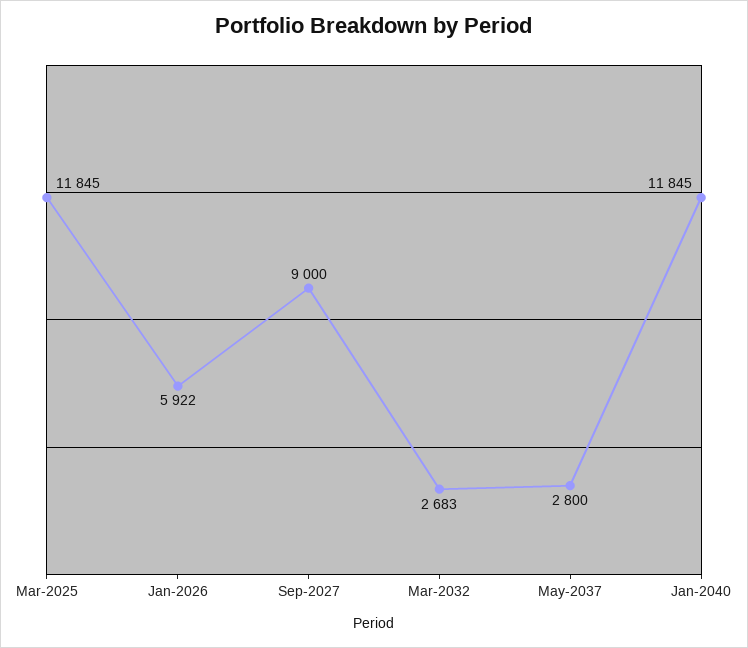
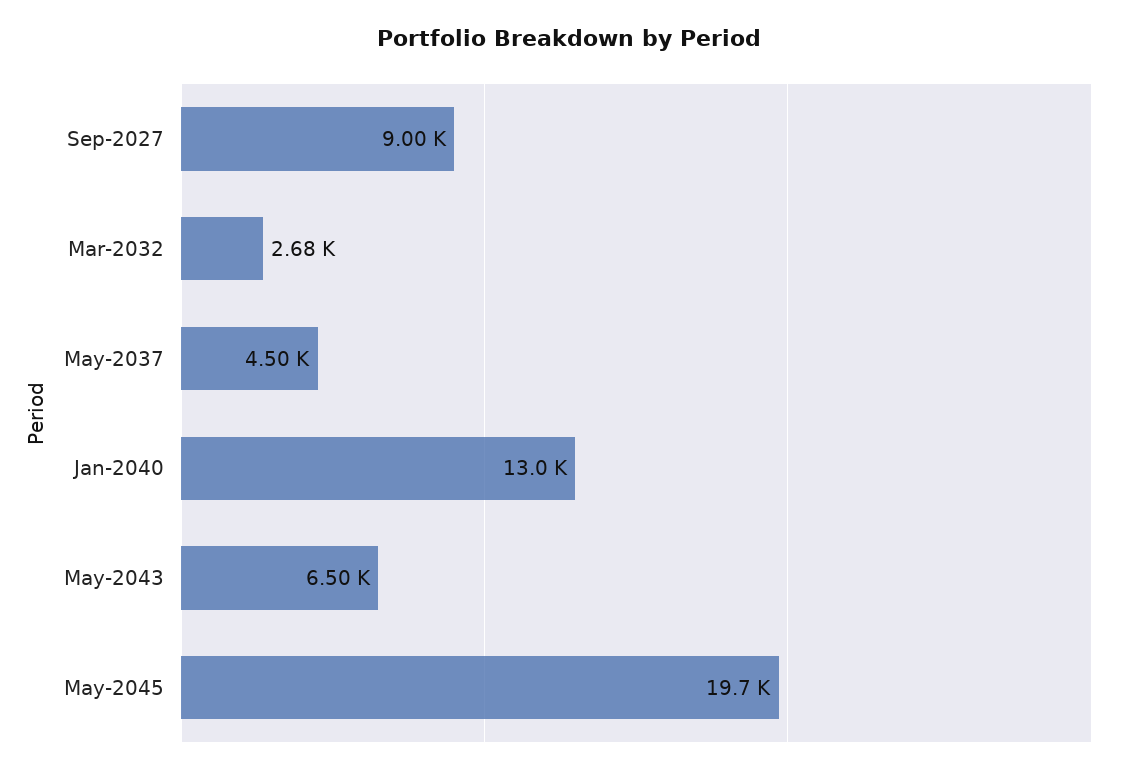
Mar-2025: 11845 -> none
Jan-2026: 5922 -> none
May-2037: 2800 -> 4500
Jan-2040: 11845 -> 13000
May-2043: none -> 6500
May-2045: none -> 19700

